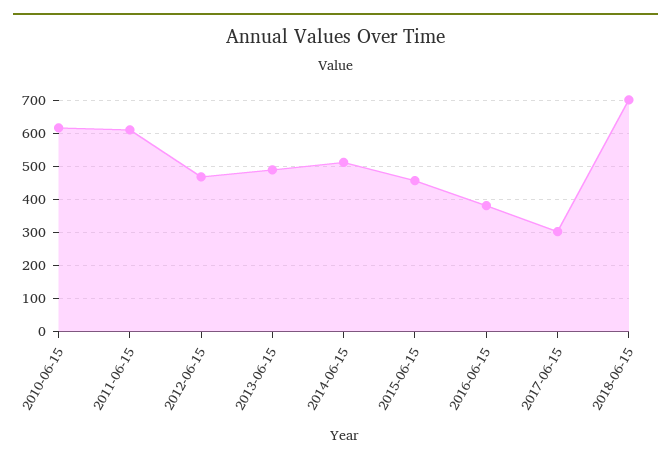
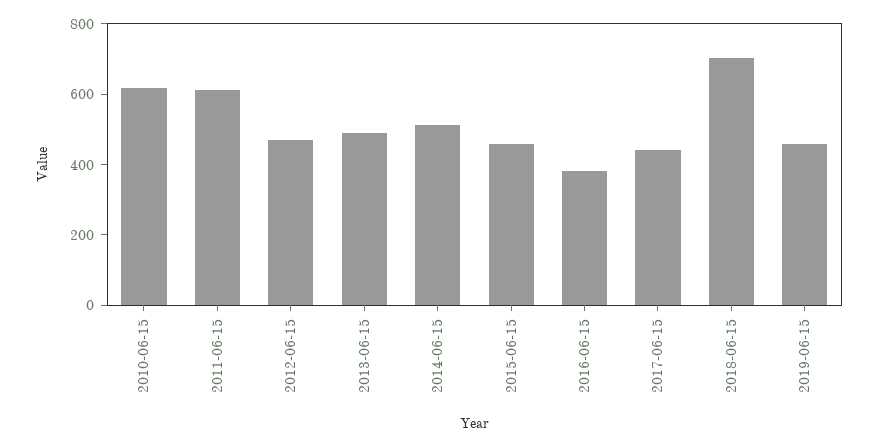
2017-06-15: 300 -> 450
2019-06-15: none -> 450

